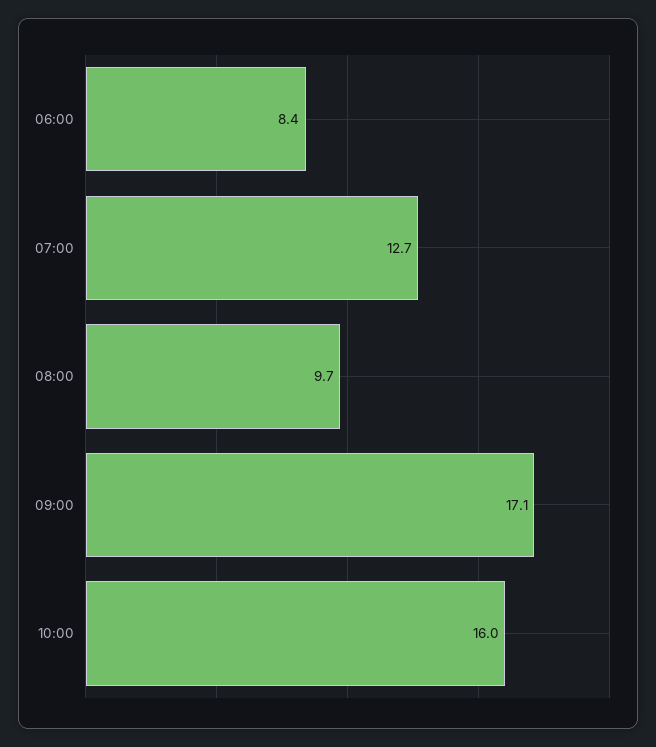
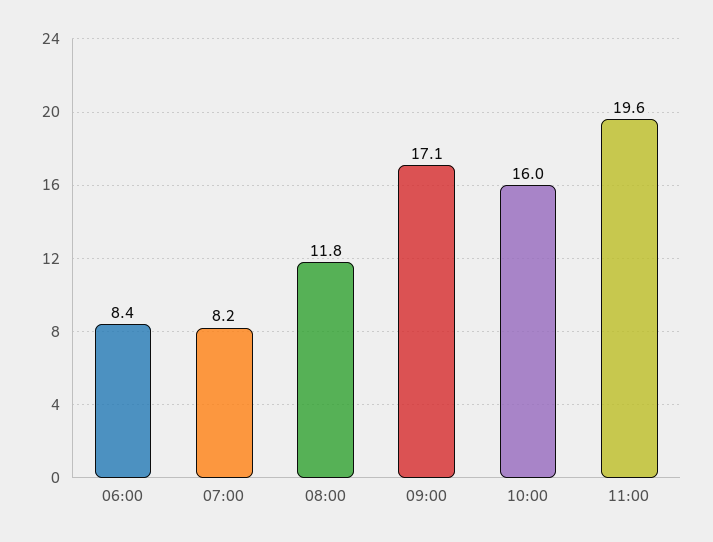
07:00: 12.7 -> 8.2
08:00: 9.7 -> 11.8
11:00: none -> 19.6

